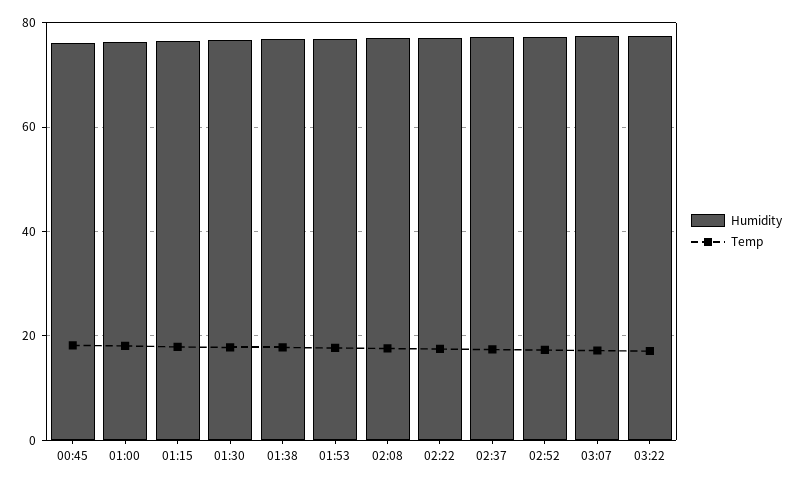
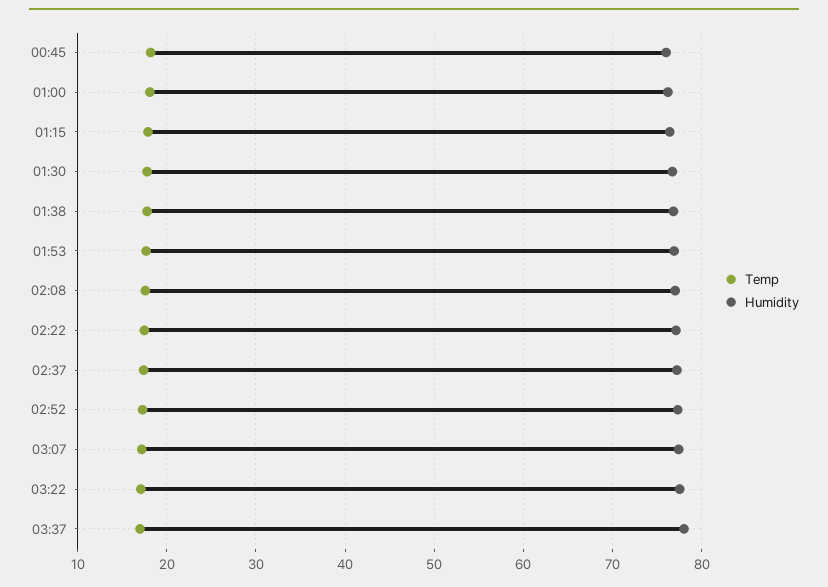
Temp, 03:37: none -> 17
Humidity, 03:37: none -> 78

